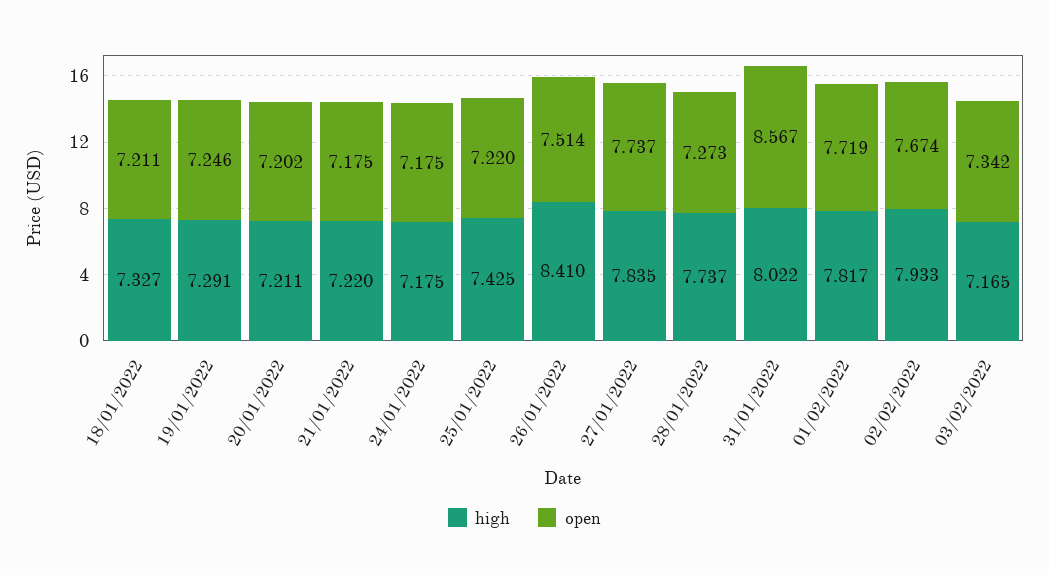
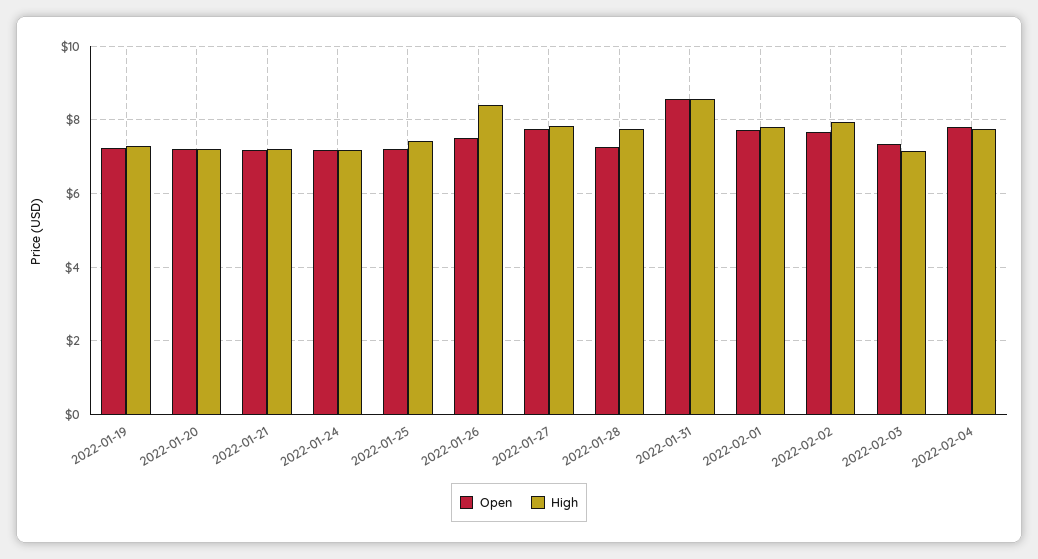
high, 18/01/2022: 7.327 -> none
open, 18/01/2022: 7.211 -> none
high, 31/01/2022: 8.022 -> 8.6
open, 2022-02-04: none -> 7.8
high, 2022-02-04: none -> 7.8

